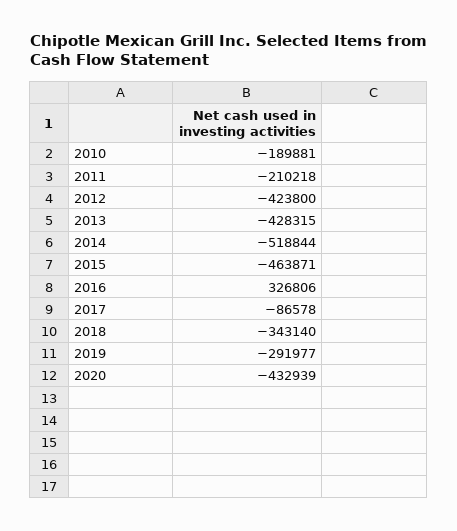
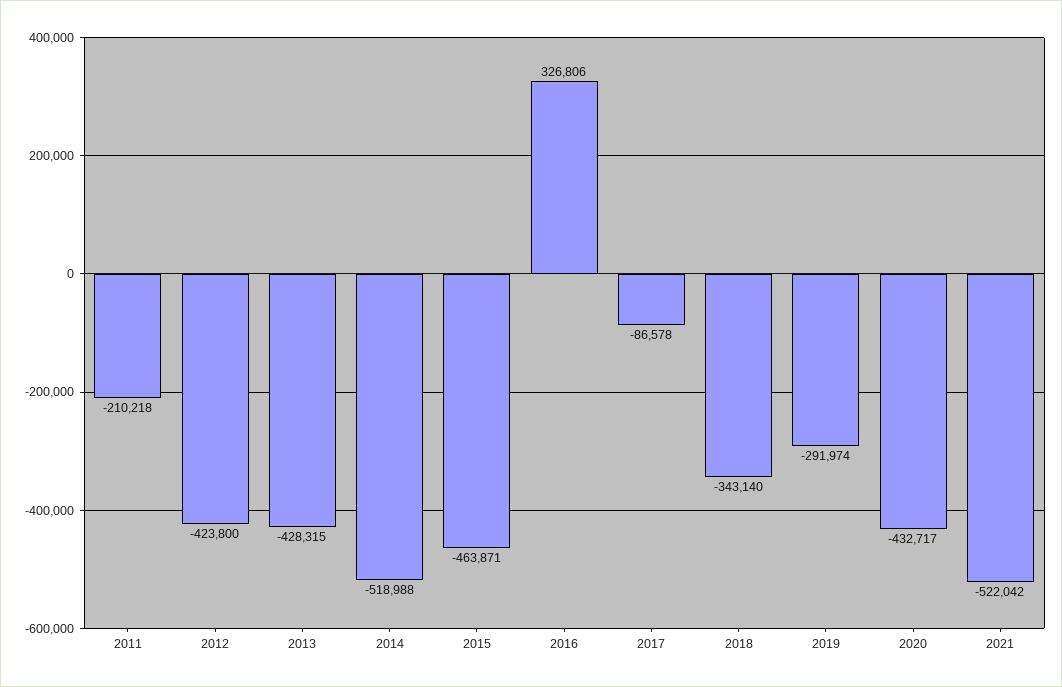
2010: -189881 -> none
2014: -518844 -> -518988
2019: -291977 -> -291974
2020: -432939 -> -432717
2021: none -> -522042

